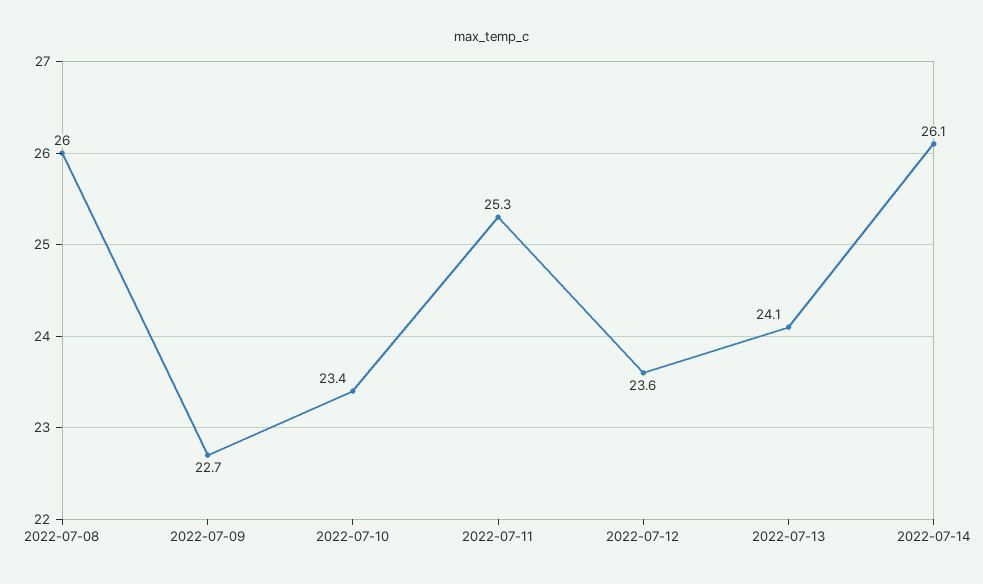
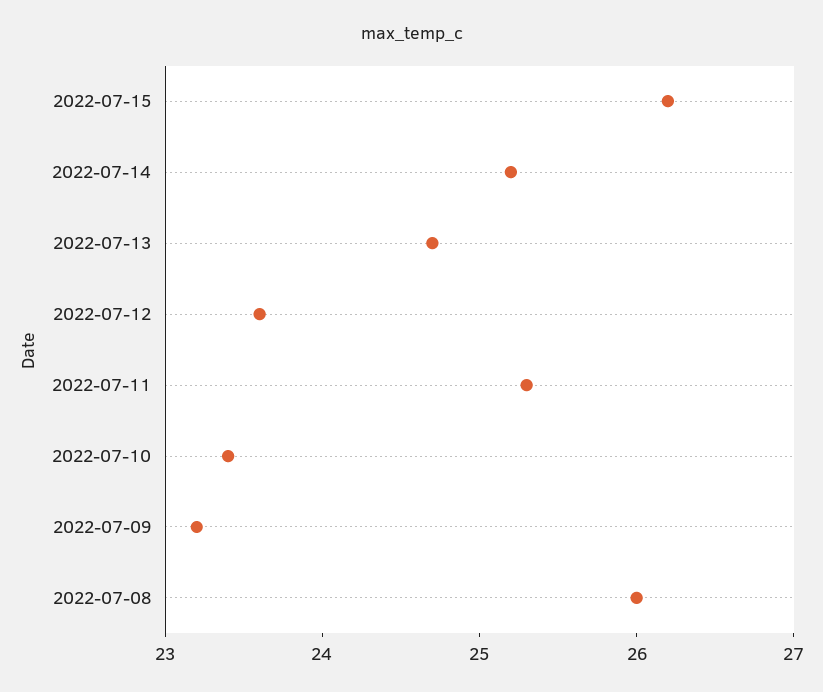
2022-07-09: 22.7 -> 23.2
2022-07-13: 24.1 -> 24.7
2022-07-14: 26.1 -> 25.2
2022-07-15: none -> 26.2

